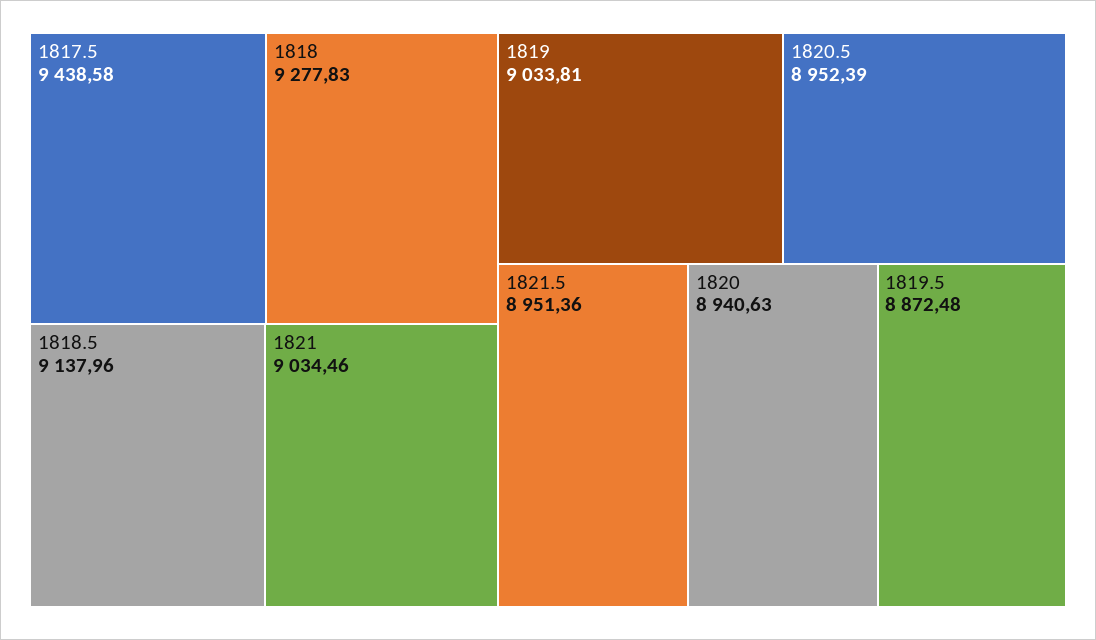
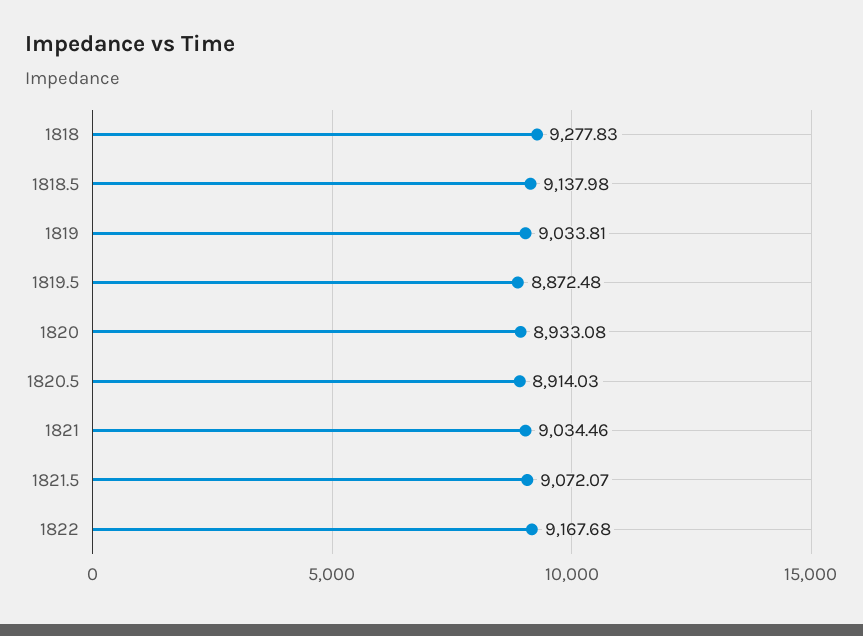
1817.5: 9438.58 -> none
1818.5: 9137.96 -> 9137.98
1820.5: 8952.39 -> 8914.03
1821.5: 8951.36 -> 9072.07
1820: 8940.63 -> 8933.08
1822: none -> 9167.68

